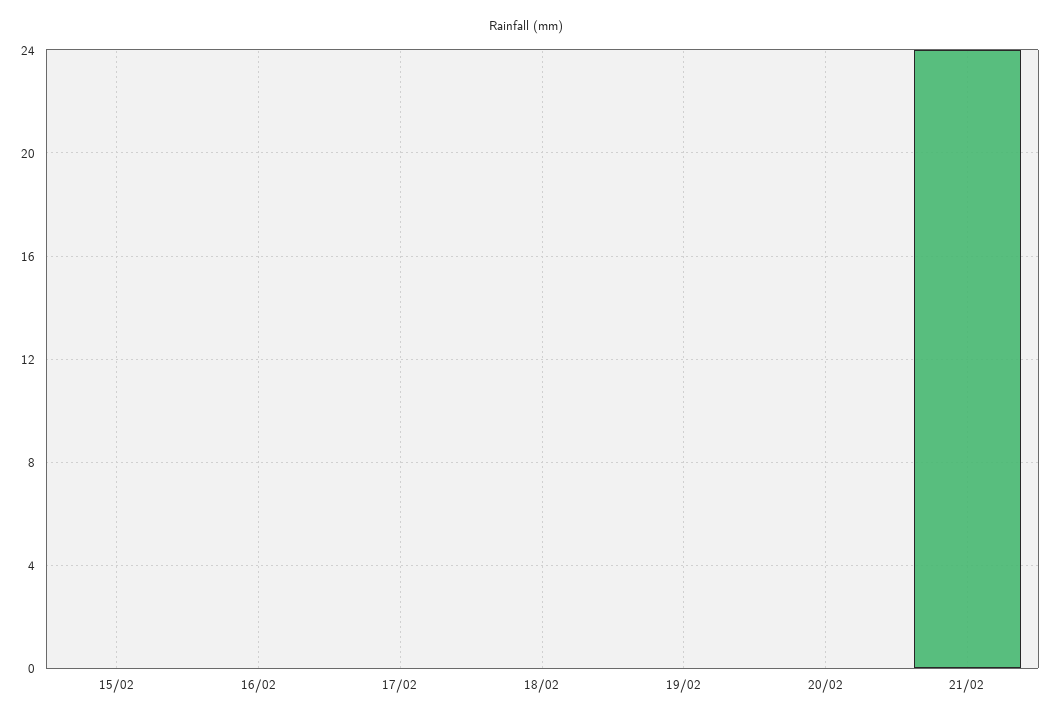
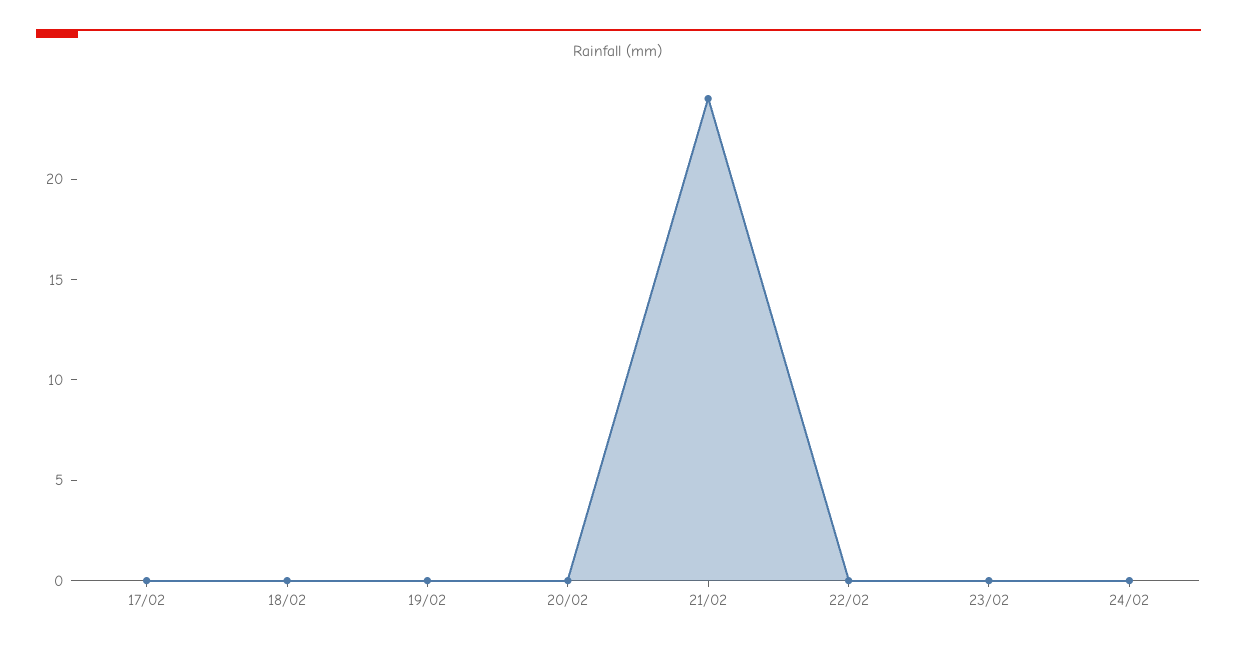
15/02: 0 -> none
16/02: 0 -> none
22/02: none -> 0
23/02: none -> 0
24/02: none -> 0

